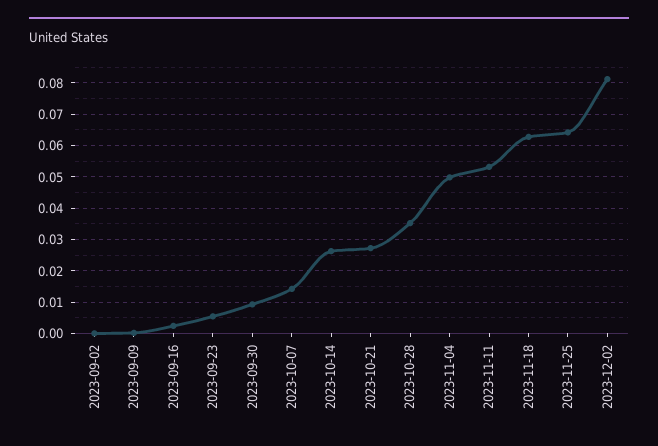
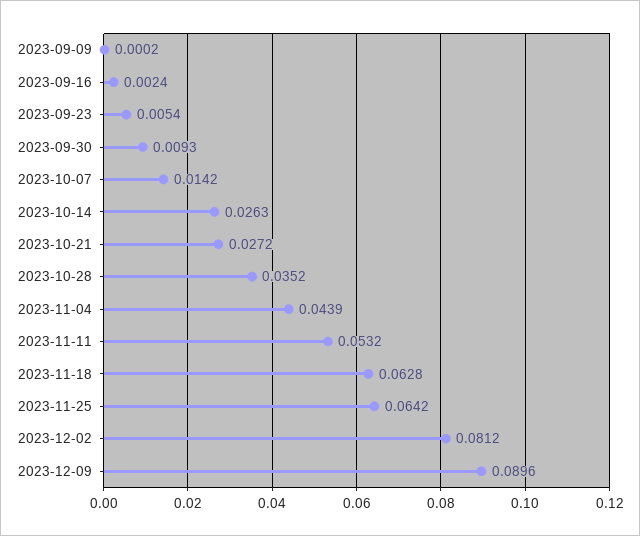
2023-09-02: 0 -> none
2023-11-04: 0.05 -> 0.0439
2023-12-09: none -> 0.0896

